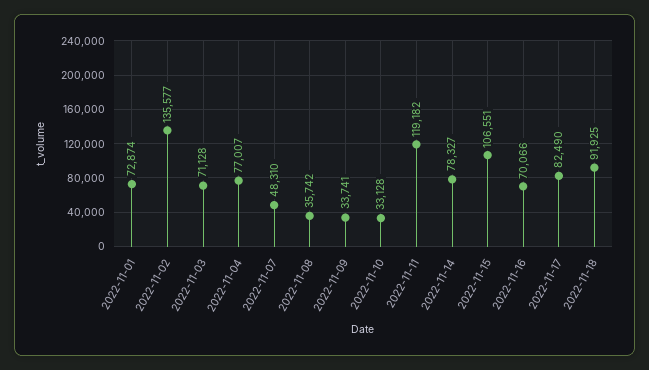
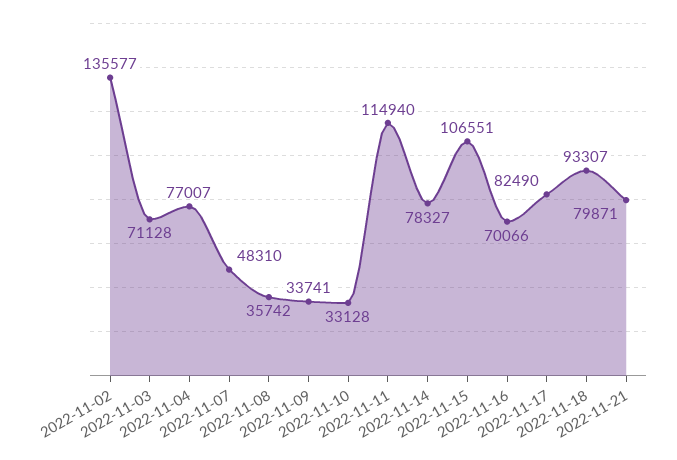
2022-11-01: 72874 -> none
2022-11-11: 119182 -> 114940
2022-11-18: 91925 -> 93307
2022-11-21: none -> 79871

